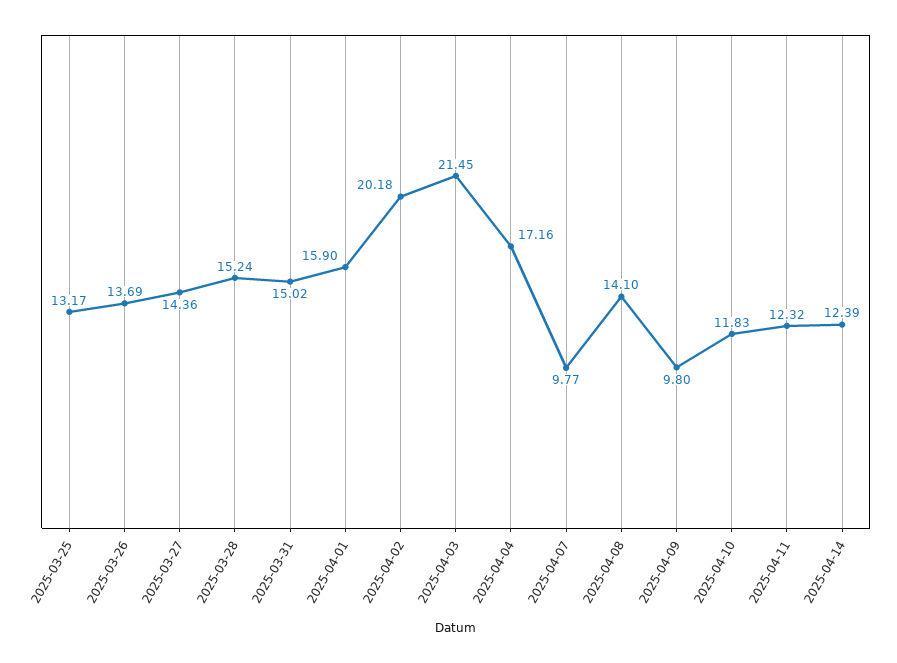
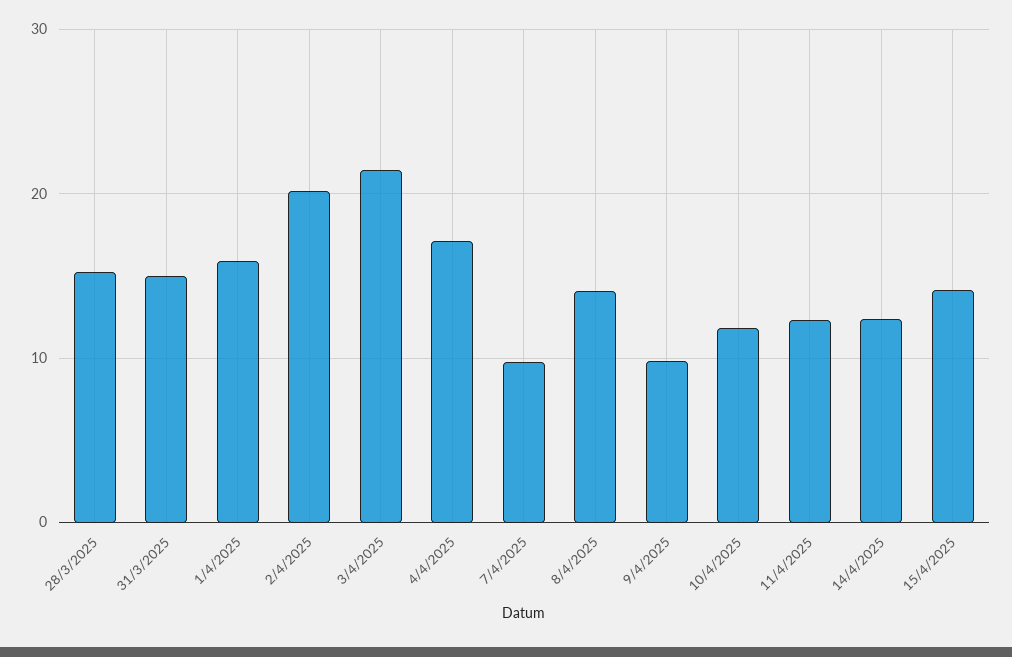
2025-03-25: 13.17 -> none
2025-03-26: 13.69 -> none
2025-03-27: 14.36 -> none
15/4/2025: none -> 14

